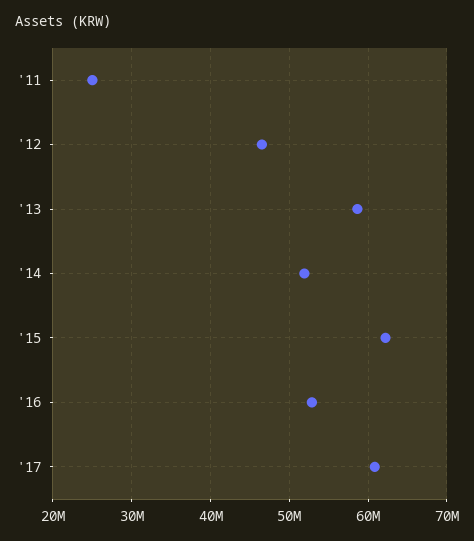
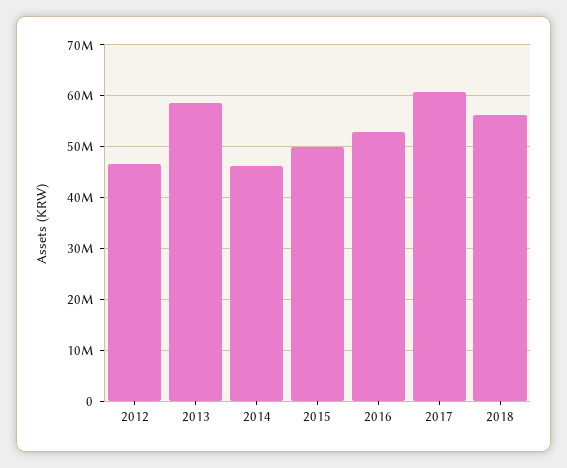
'11: 25000000 -> none
'14: 52000000 -> 46000000
'15: 62000000 -> 50000000
2018: none -> 56000000

